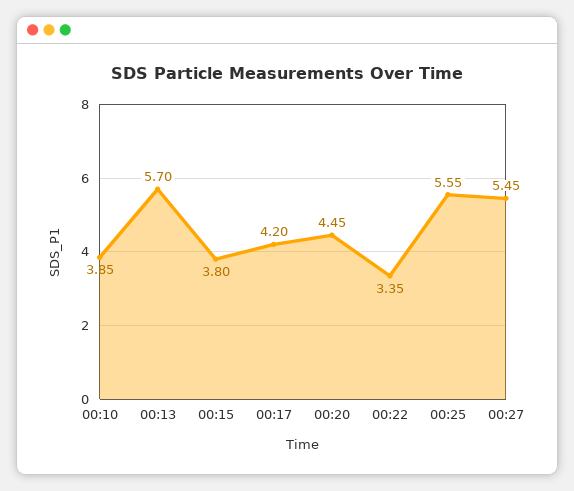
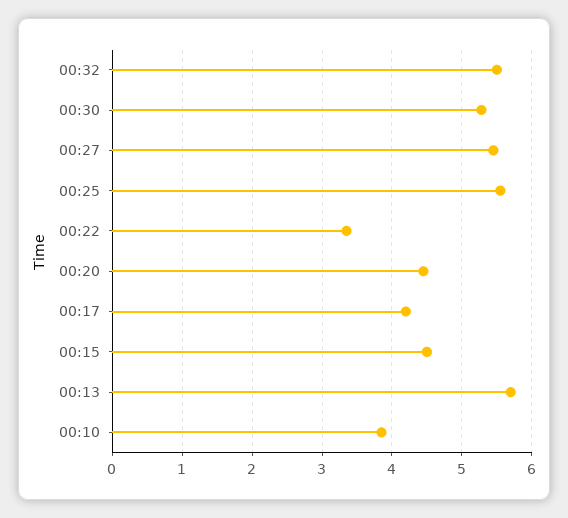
00:15: 3.8 -> 4.5
00:32: none -> 5.5
00:30: none -> 5.3

